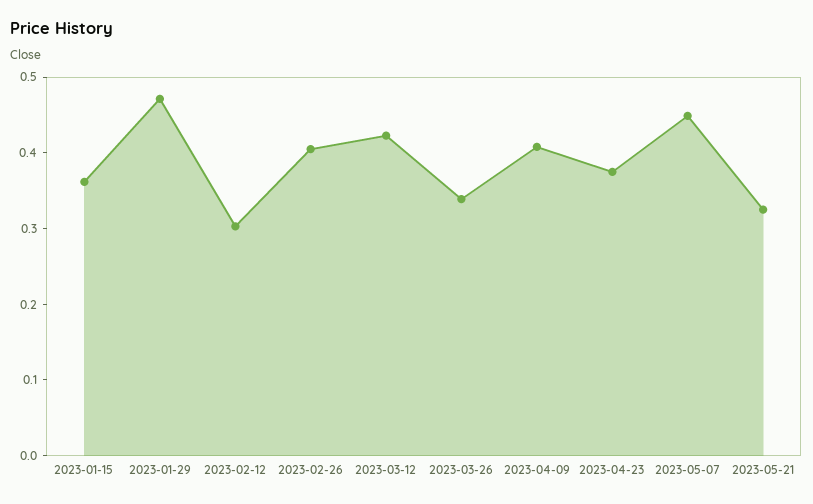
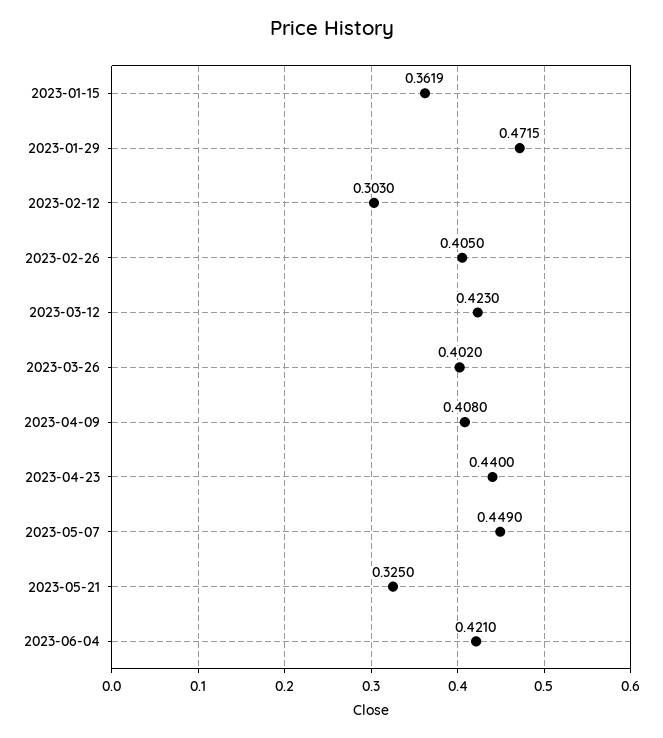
2023-03-26: 0.34 -> 0.402
2023-04-23: 0.38 -> 0.44
2023-06-04: none -> 0.421

